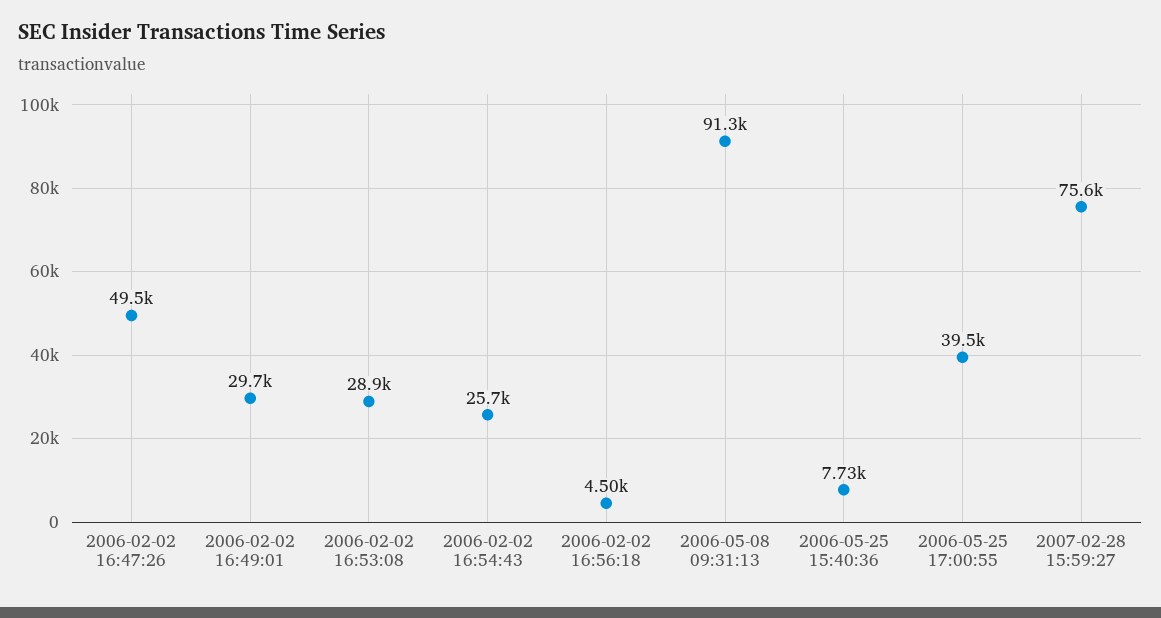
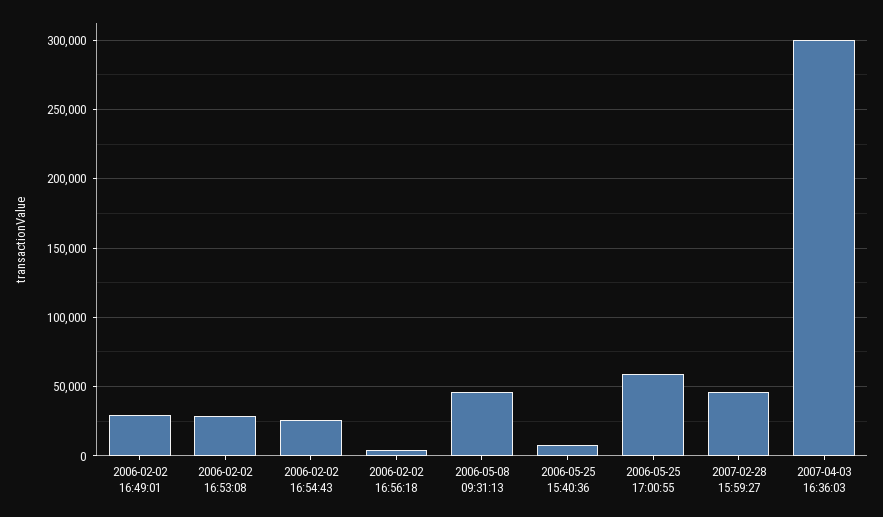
2006-02-02 16:47:26: 49500 -> none
2006-05-08 09:31:13: 91300 -> 45000
2006-05-25 17:00:55: 39500 -> 60000
2007-02-28 15:59:27: 75600 -> 45000
2007-04-03 16:36:03: none -> 300000

